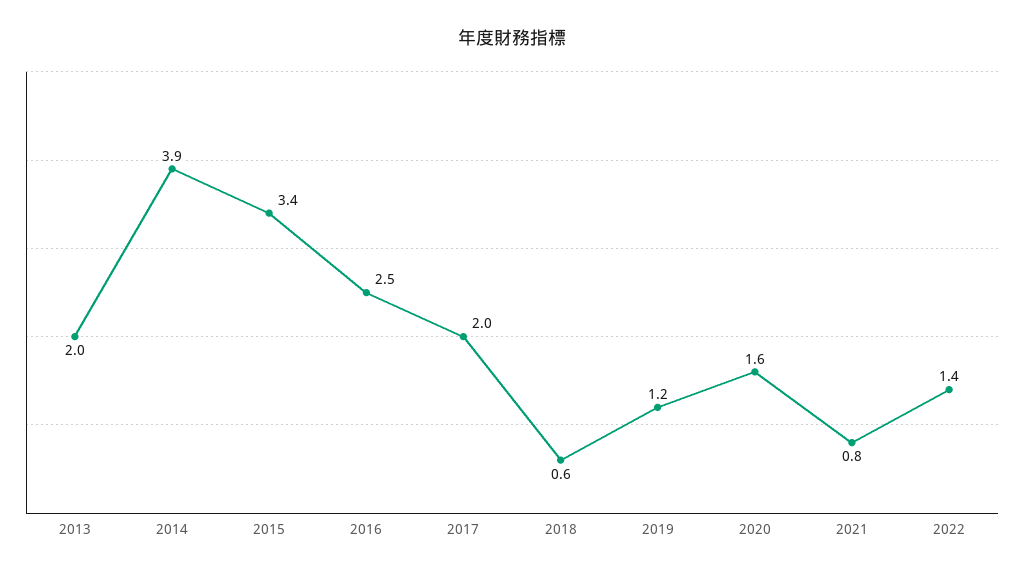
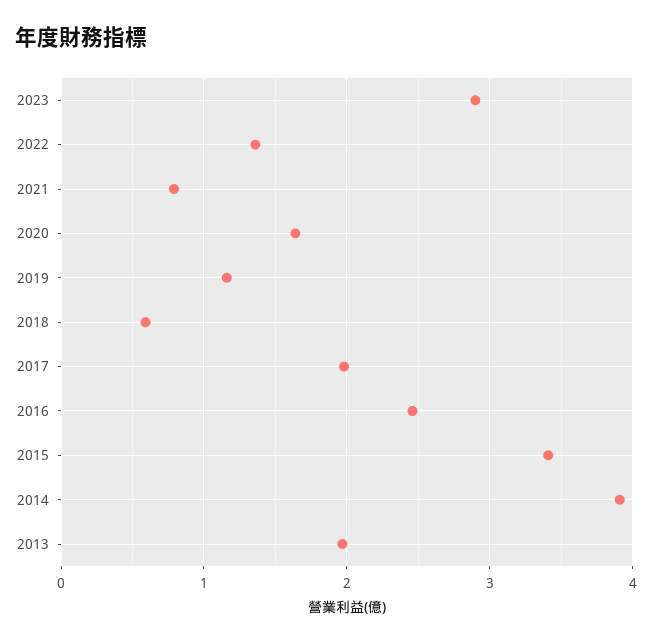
2023: none -> 2.9

